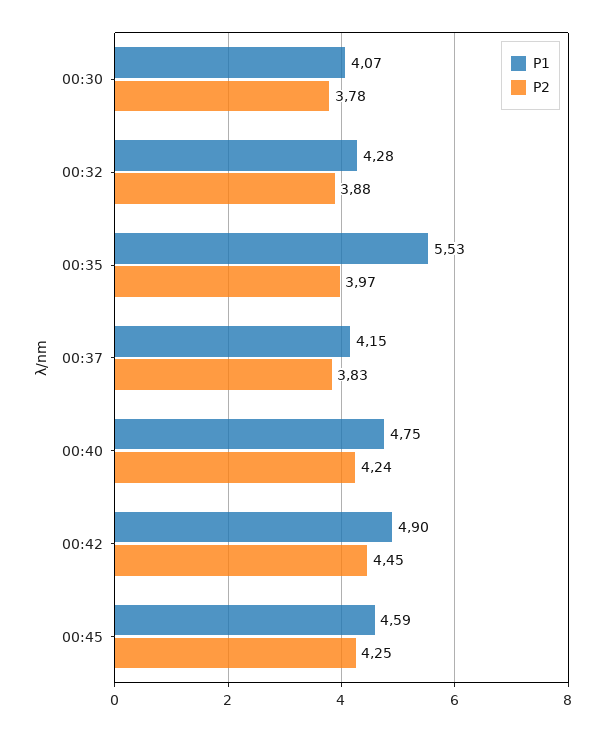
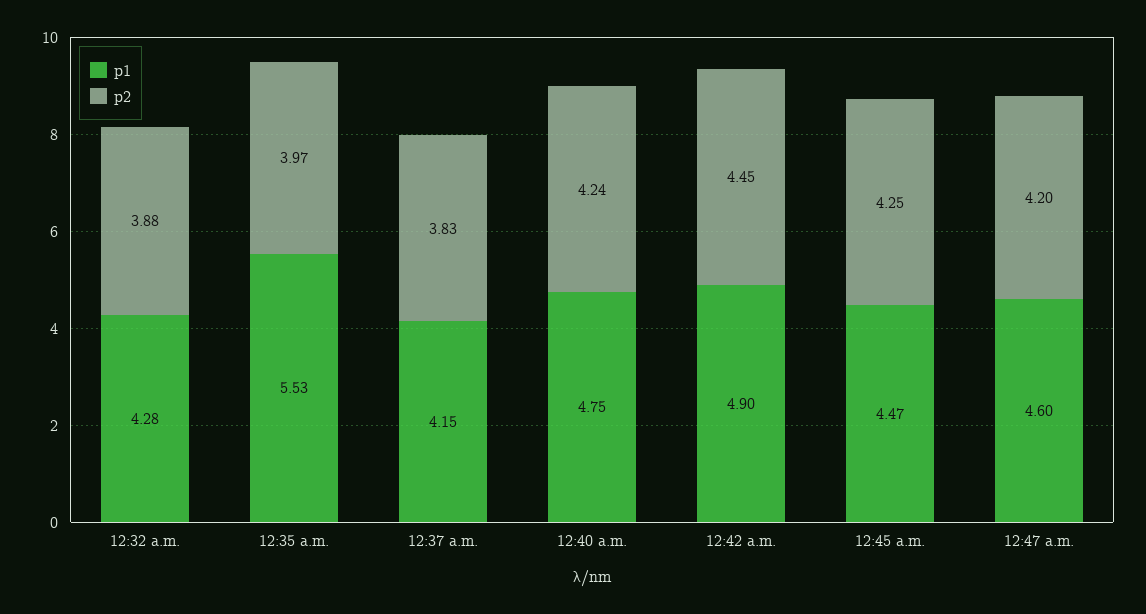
P1, 00:30: 4.07 -> none
P2, 00:30: 3.78 -> none
P1, 00:45: 4.59 -> 4.47
P1, 12:47 a.m.: none -> 4.6
P2, 12:47 a.m.: none -> 4.2

